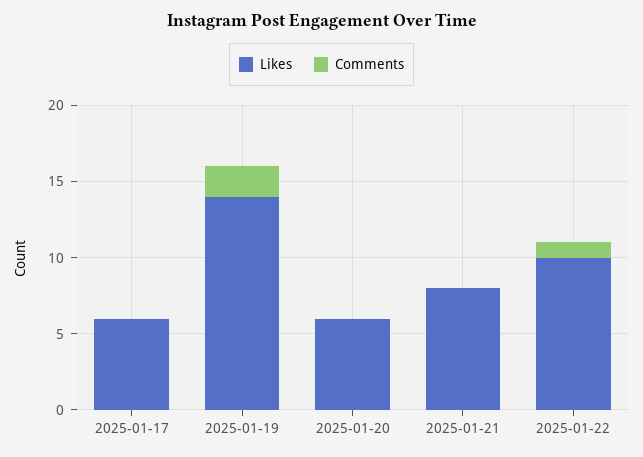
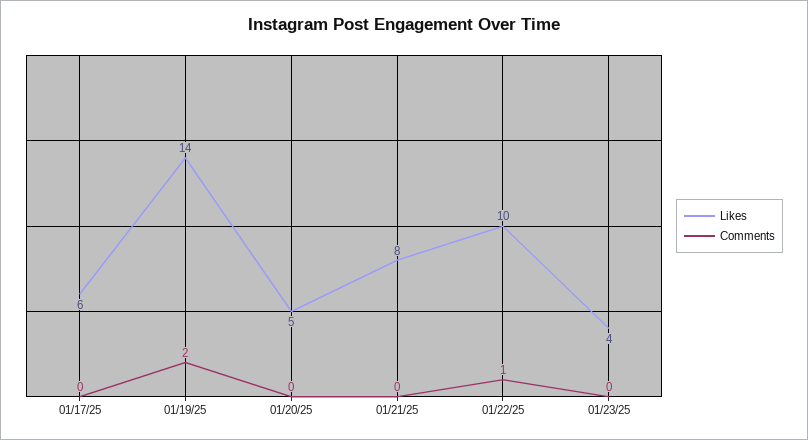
Likes, 2025-01-20: 6 -> 5
Likes, 01/23/25: none -> 4
Comments, 01/23/25: none -> 0

